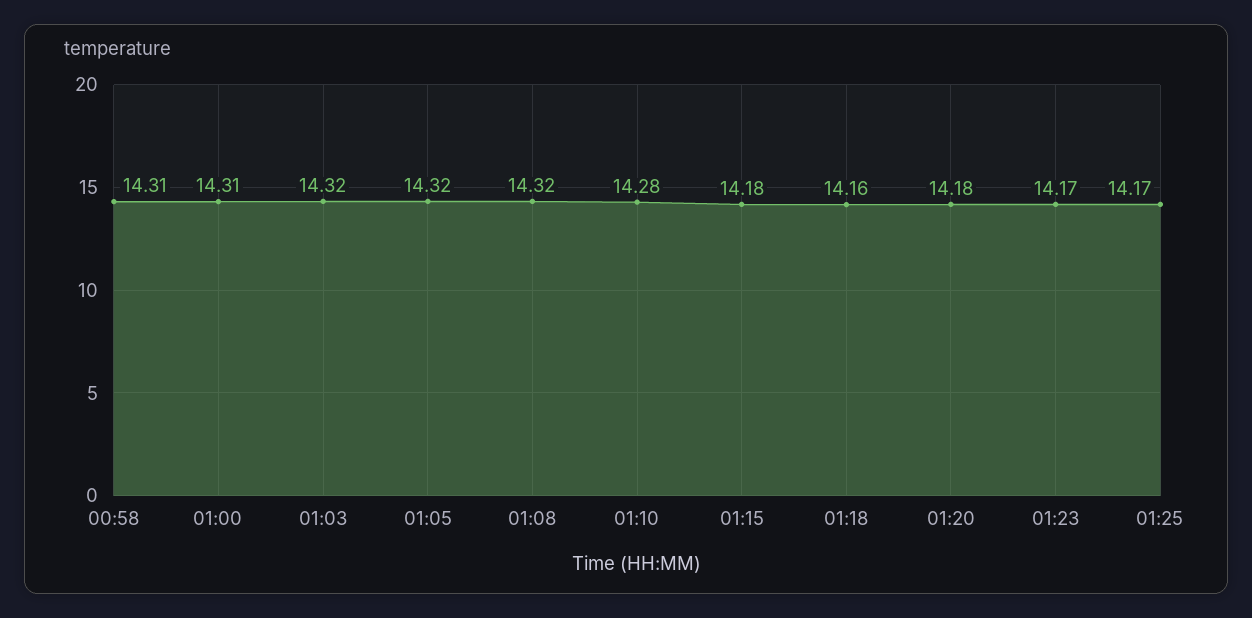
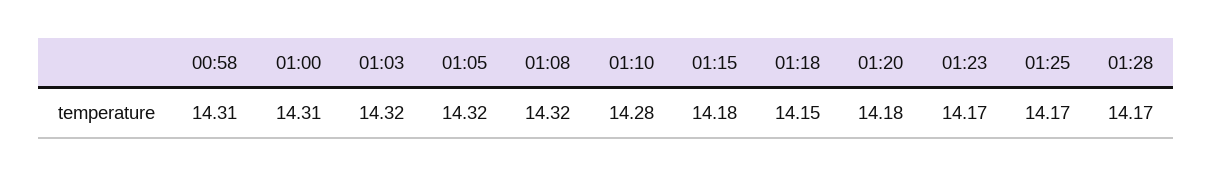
01:18: 14.16 -> 14.15
01:28: none -> 14.17

